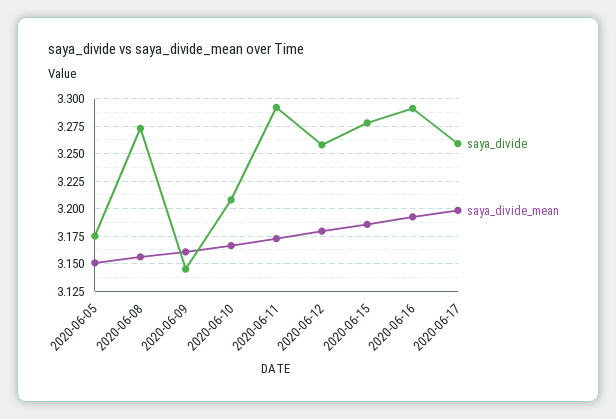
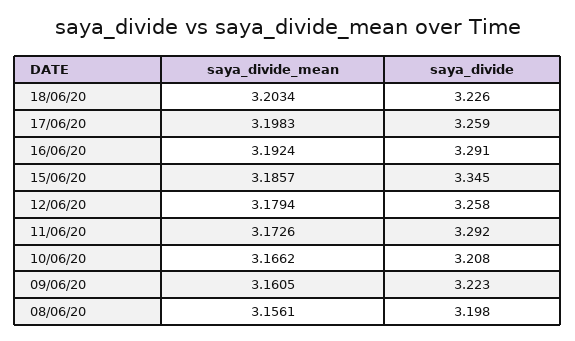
saya_divide, 2020-06-05: 3.175 -> none
saya_divide_mean, 2020-06-05: 3.15 -> none
saya_divide, 2020-06-08: 3.275 -> 3.198
saya_divide, 2020-06-09: 3.15 -> 3.223
saya_divide, 2020-06-15: 3.275 -> 3.345
saya_divide_mean, 18/06/20: none -> 3.2034
saya_divide, 18/06/20: none -> 3.226

